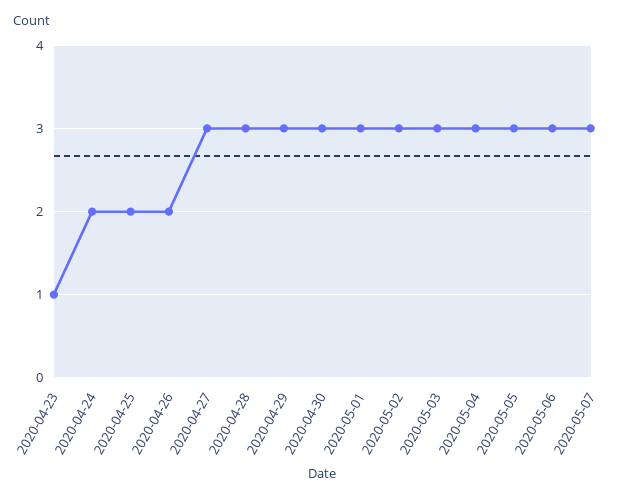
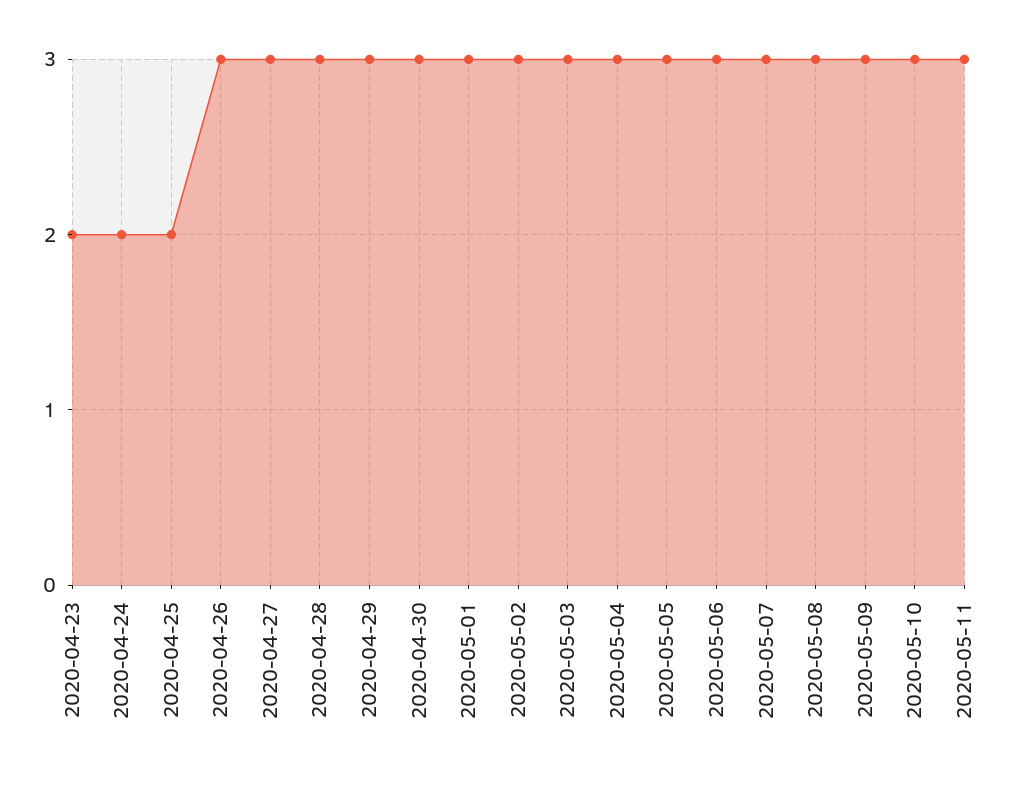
2020-04-23: 1 -> 2
2020-04-26: 2 -> 3
2020-05-08: none -> 3
2020-05-09: none -> 3
2020-05-10: none -> 3
2020-05-11: none -> 3

